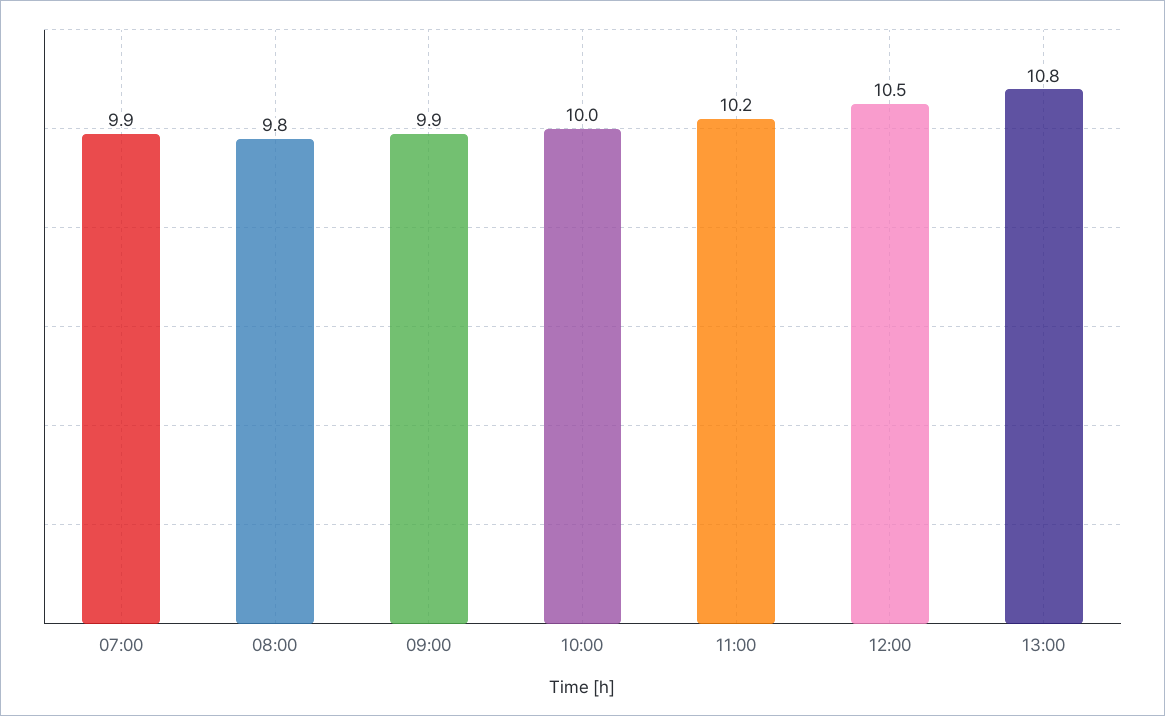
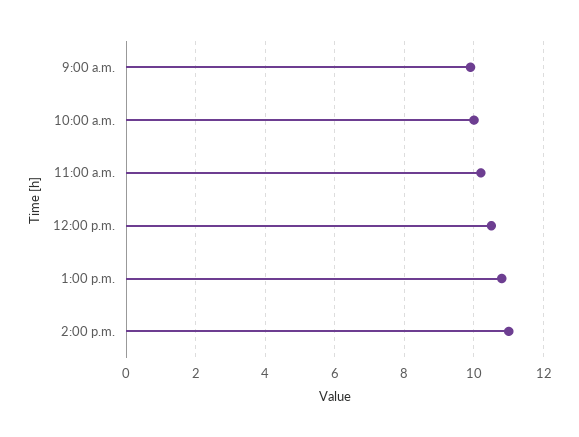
07:00: 9.9 -> none
08:00: 9.8 -> none
2:00 p.m.: none -> 11

